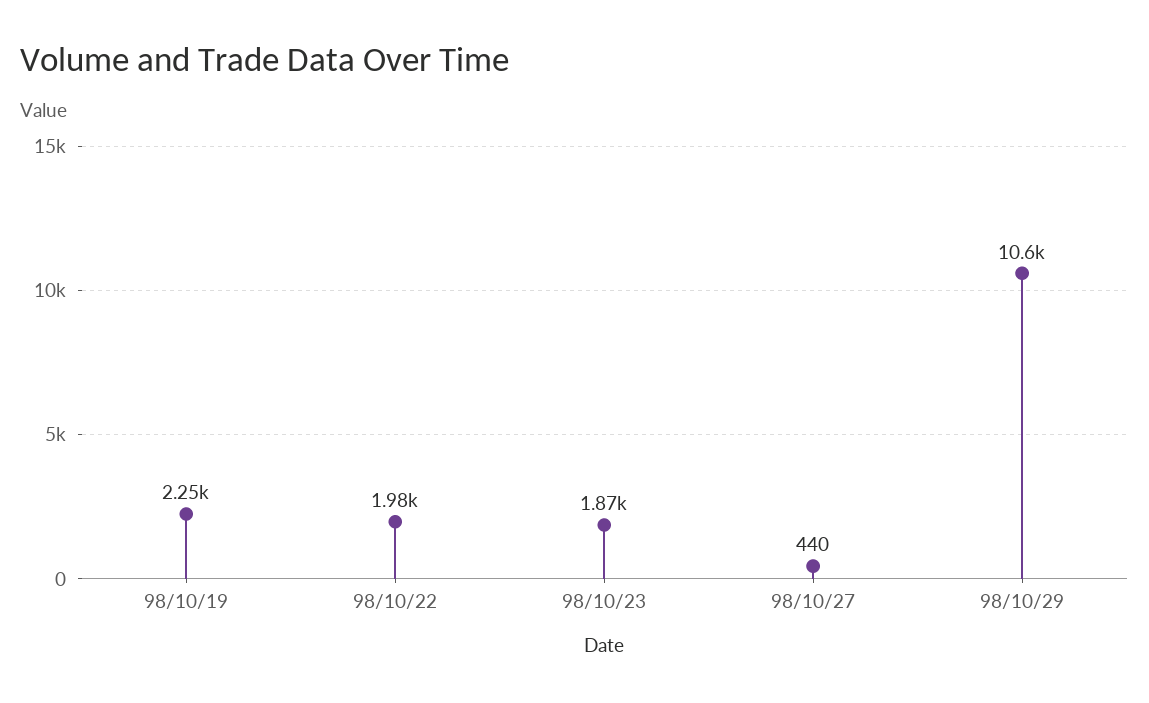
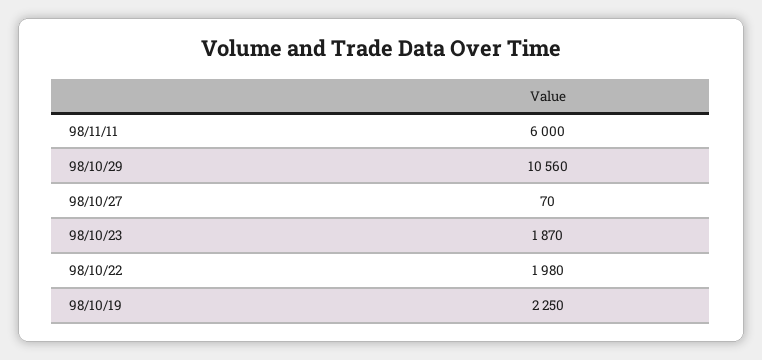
98/10/27: 440 -> 70
98/11/11: none -> 6000

